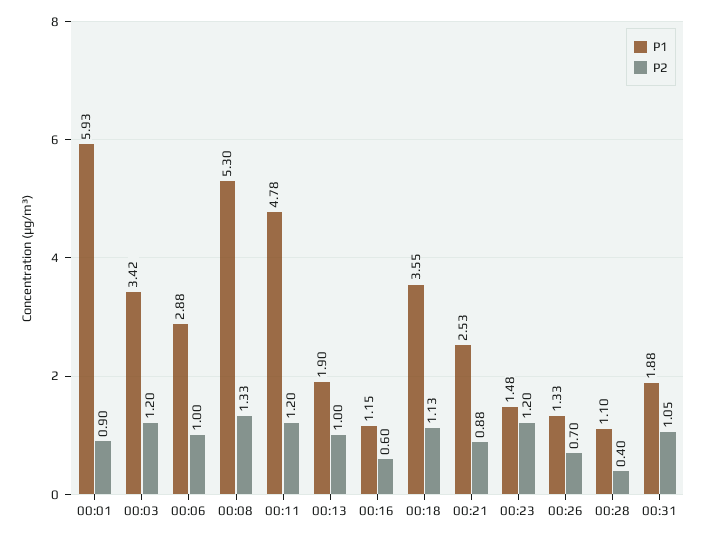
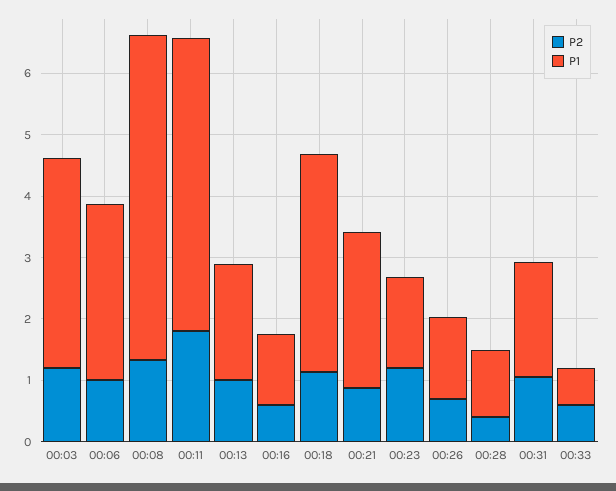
P1, 00:01: 5.93 -> none
P2, 00:01: 0.9 -> none
P2, 00:11: 1.2 -> 1.8
P2, 00:33: none -> 0.6
P1, 00:33: none -> 0.6

